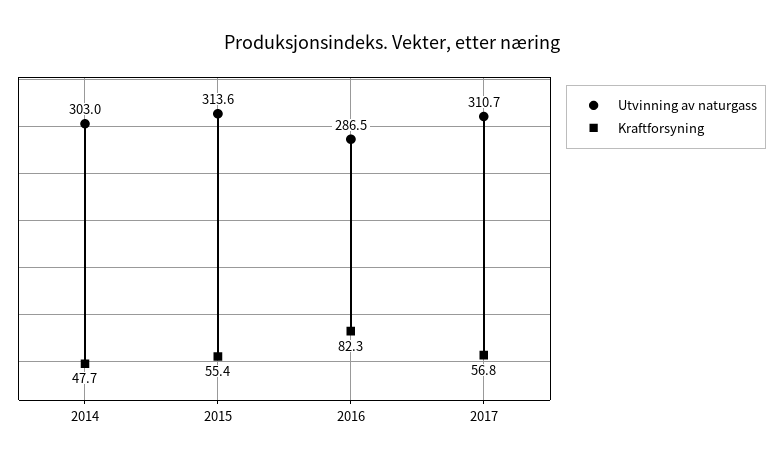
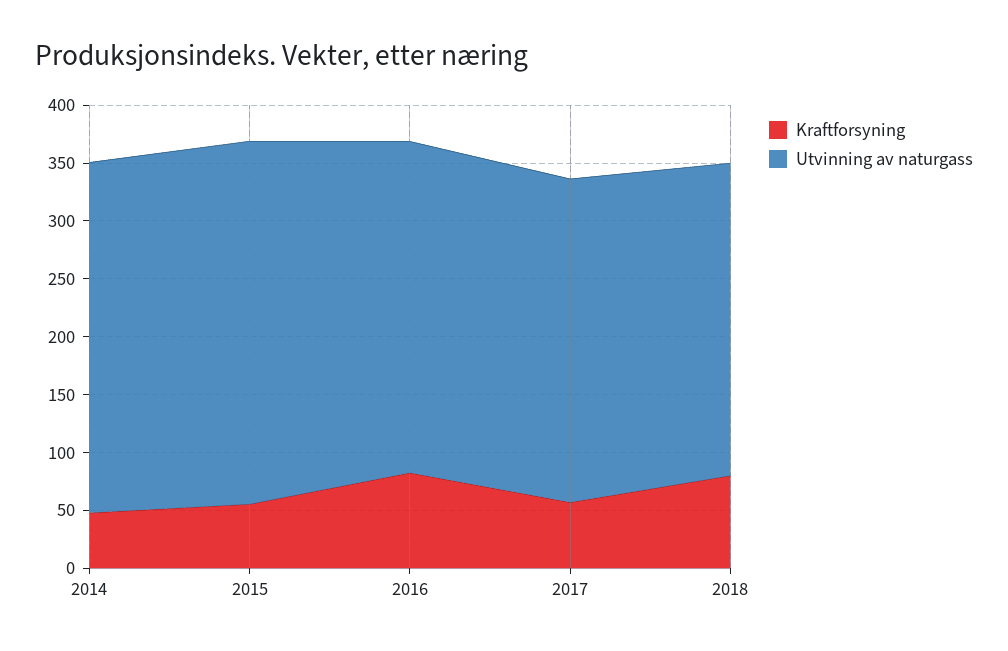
Utvinning av naturgass, 2017: 310.7 -> 280
Kraftforsyning, 2018: none -> 80
Utvinning av naturgass, 2018: none -> 270

